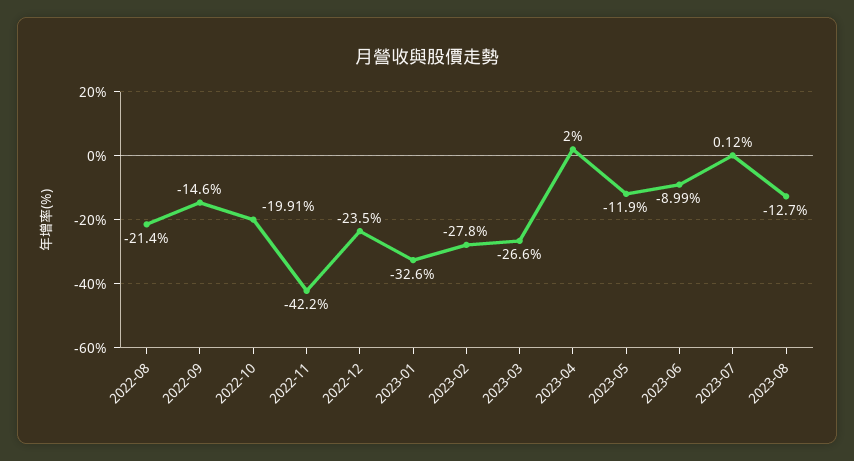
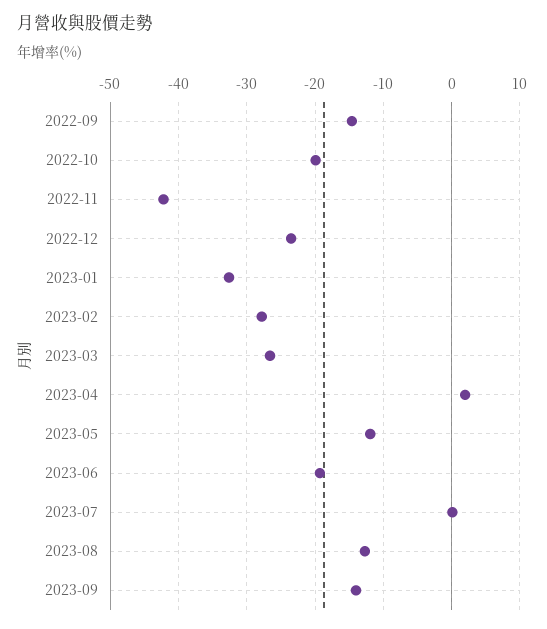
2022-08: -21.4 -> none
2023-06: -8.99 -> -19
2023-09: none -> -14

